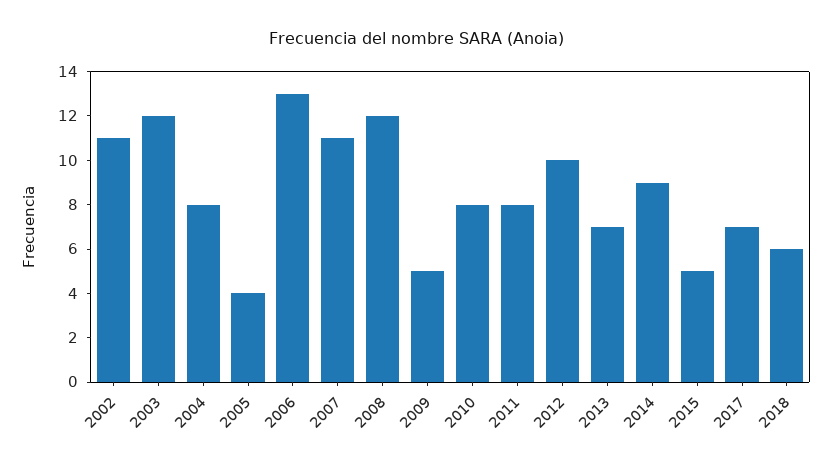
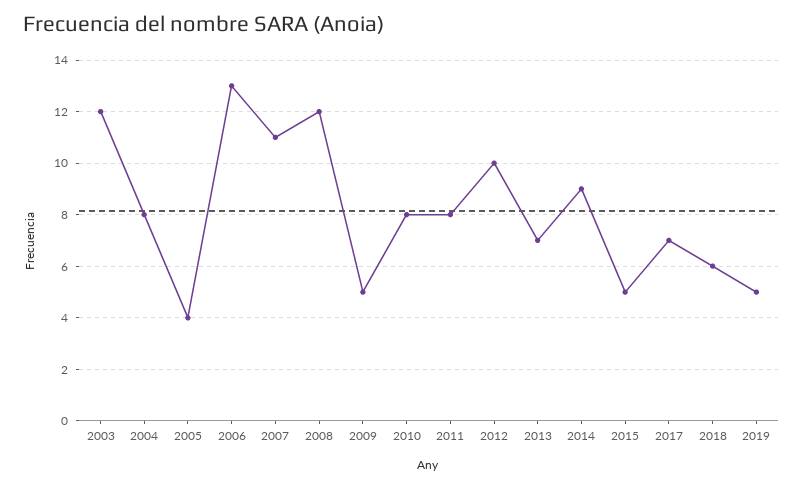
2002: 11 -> none
2019: none -> 5

